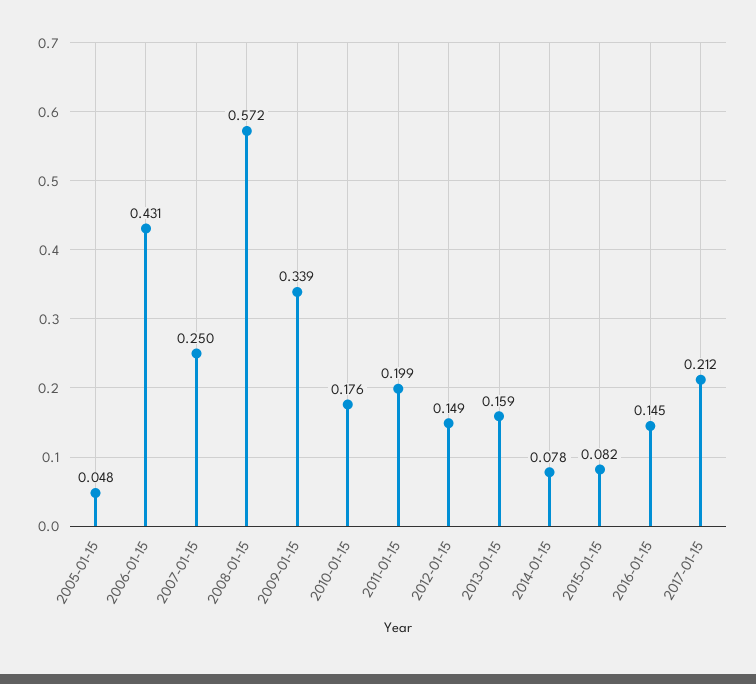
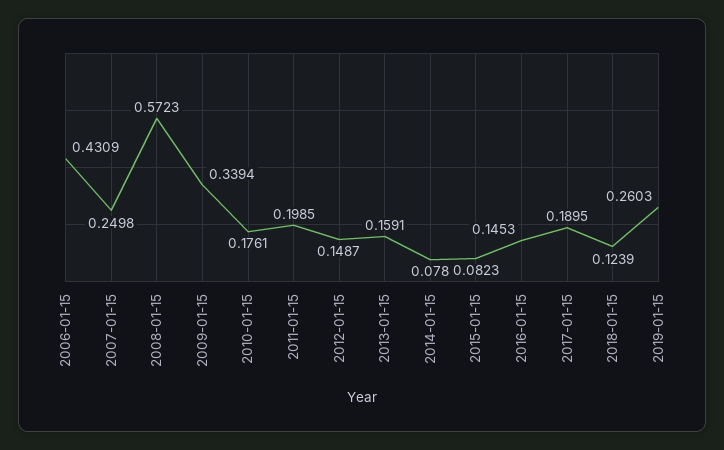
2005-01-15: 0.048 -> none
2017-01-15: 0.212 -> 0.1895
2018-01-15: none -> 0.1239
2019-01-15: none -> 0.2603

